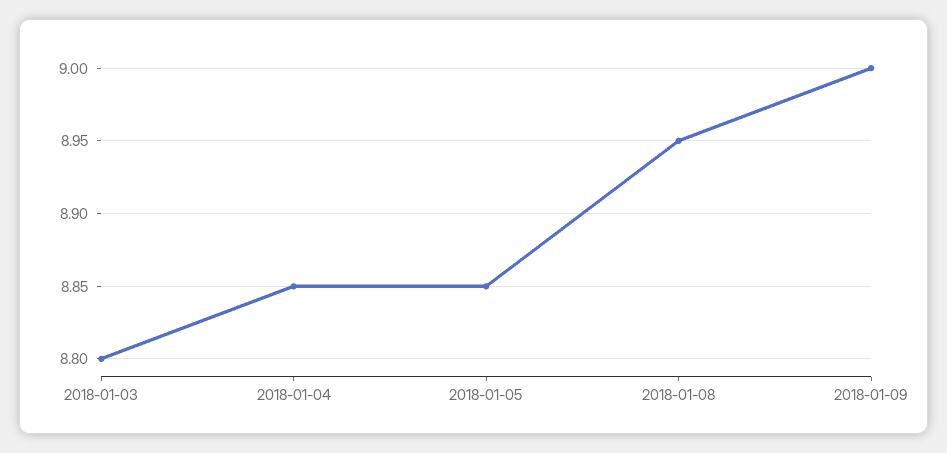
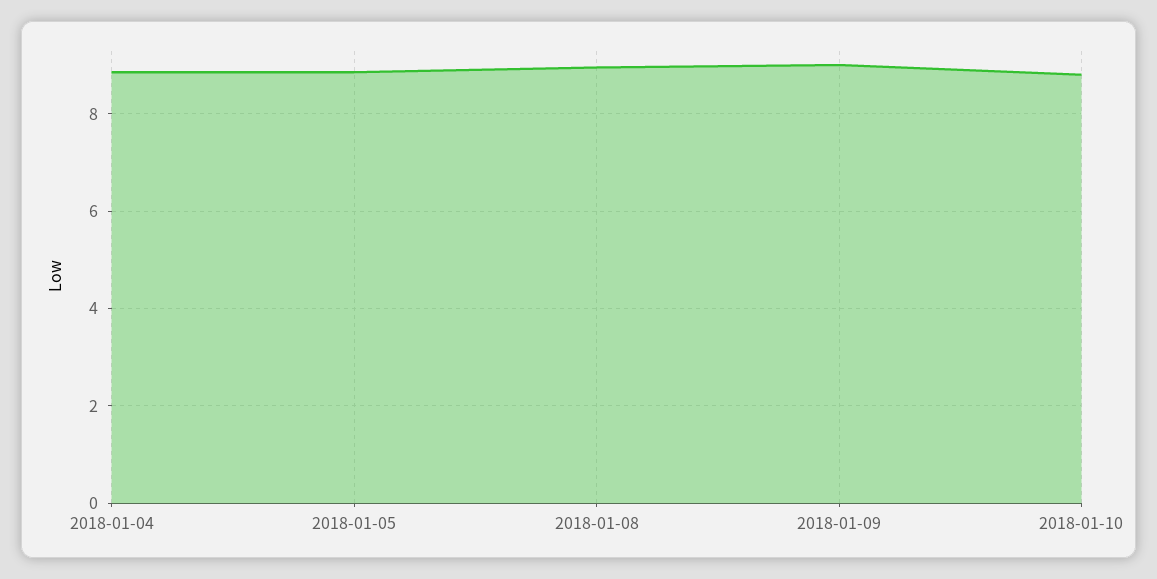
2018-01-03: 8.8 -> none
2018-01-10: none -> 8.8

